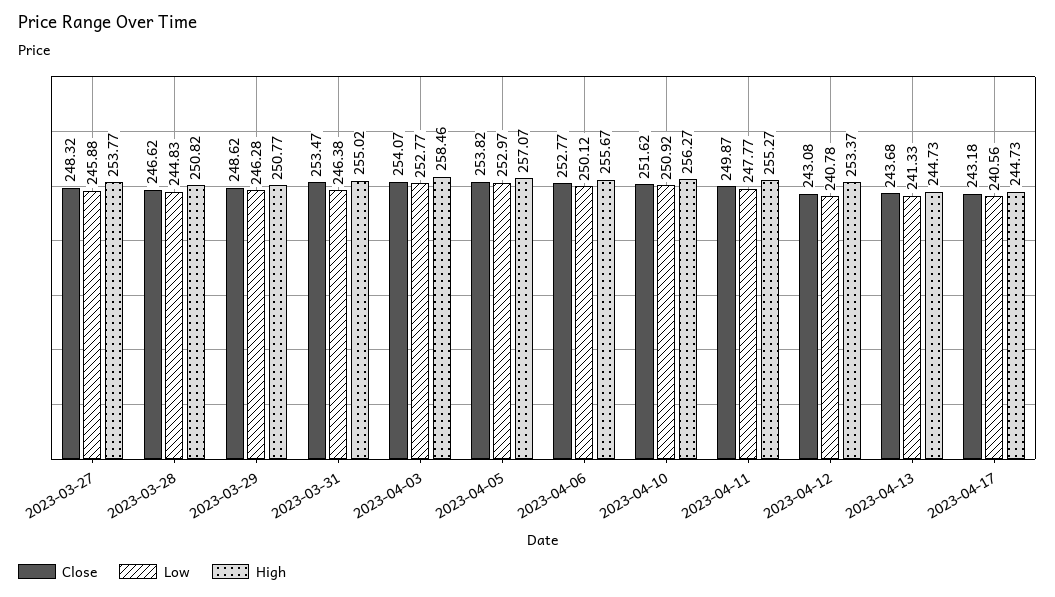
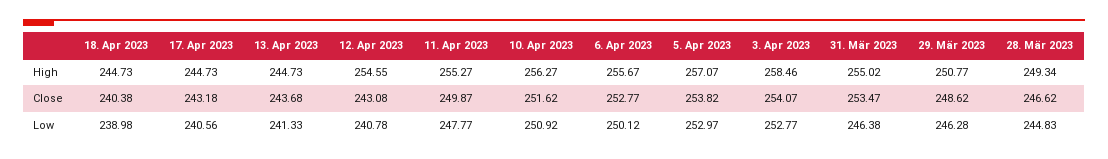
Close, 2023-03-27: 248.32 -> none
Low, 2023-03-27: 245.88 -> none
High, 2023-03-27: 253.77 -> none
High, 2023-03-28: 250.82 -> 249.34
High, 2023-04-12: 253.37 -> 254.55
High, 18. Apr 2023: none -> 244.73
Close, 18. Apr 2023: none -> 240.38
Low, 18. Apr 2023: none -> 238.98

